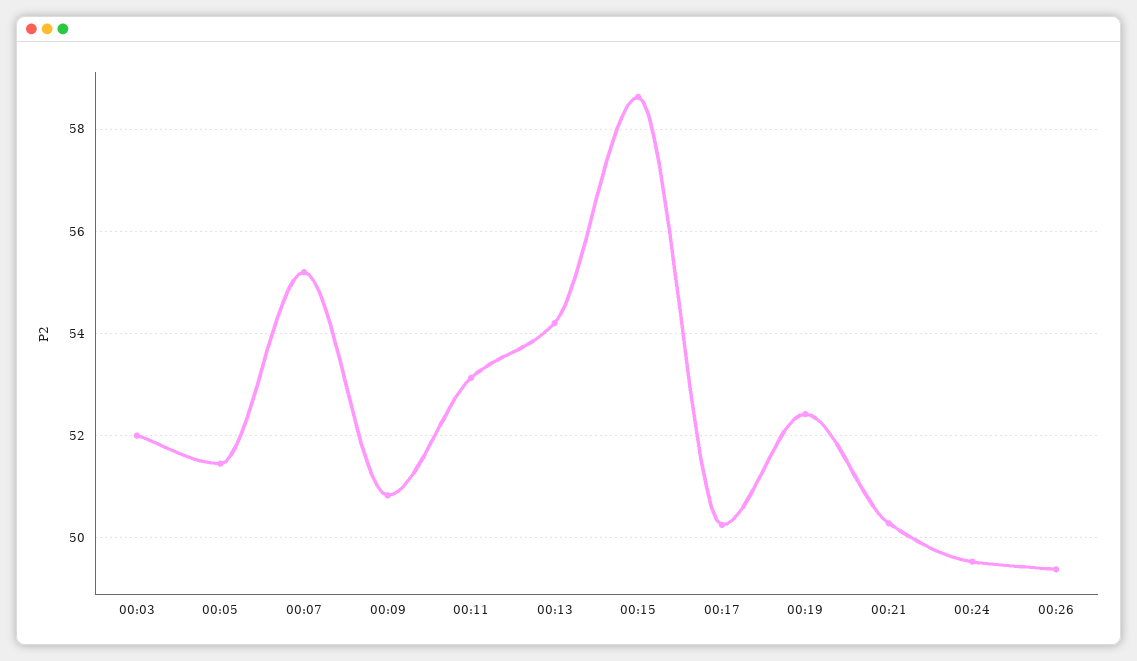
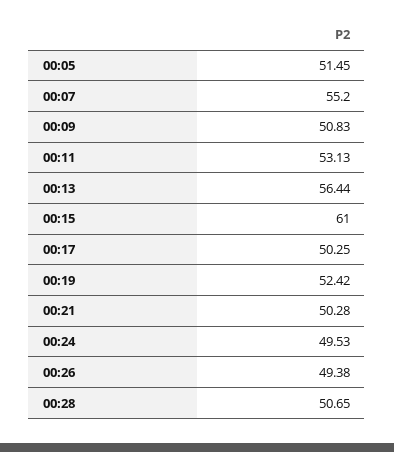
00:03: 52 -> none
00:13: 54.2 -> 56.44
00:15: 58.6 -> 61
00:28: none -> 50.65

